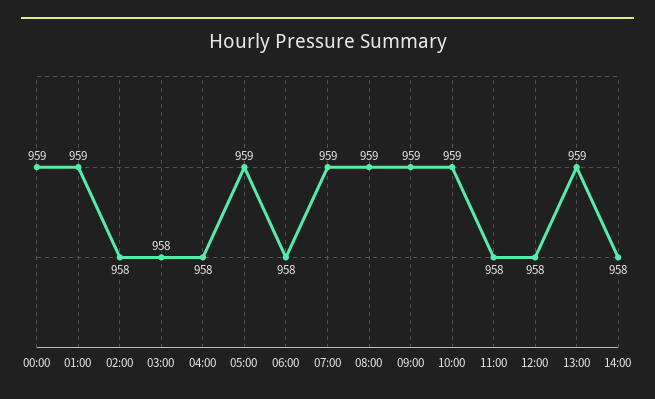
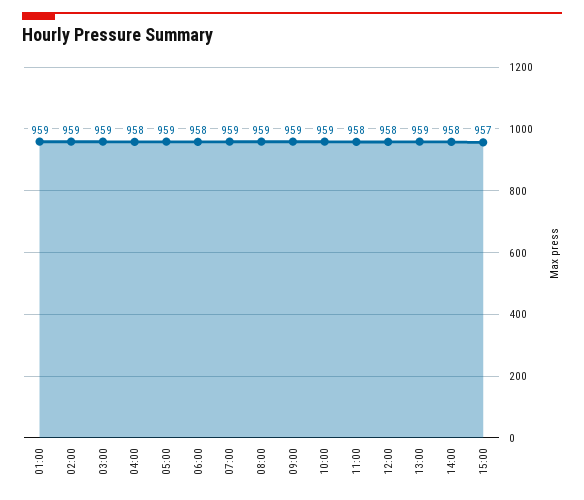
00:00: 959 -> none
02:00: 958 -> 959
03:00: 958 -> 959
15:00: none -> 957

